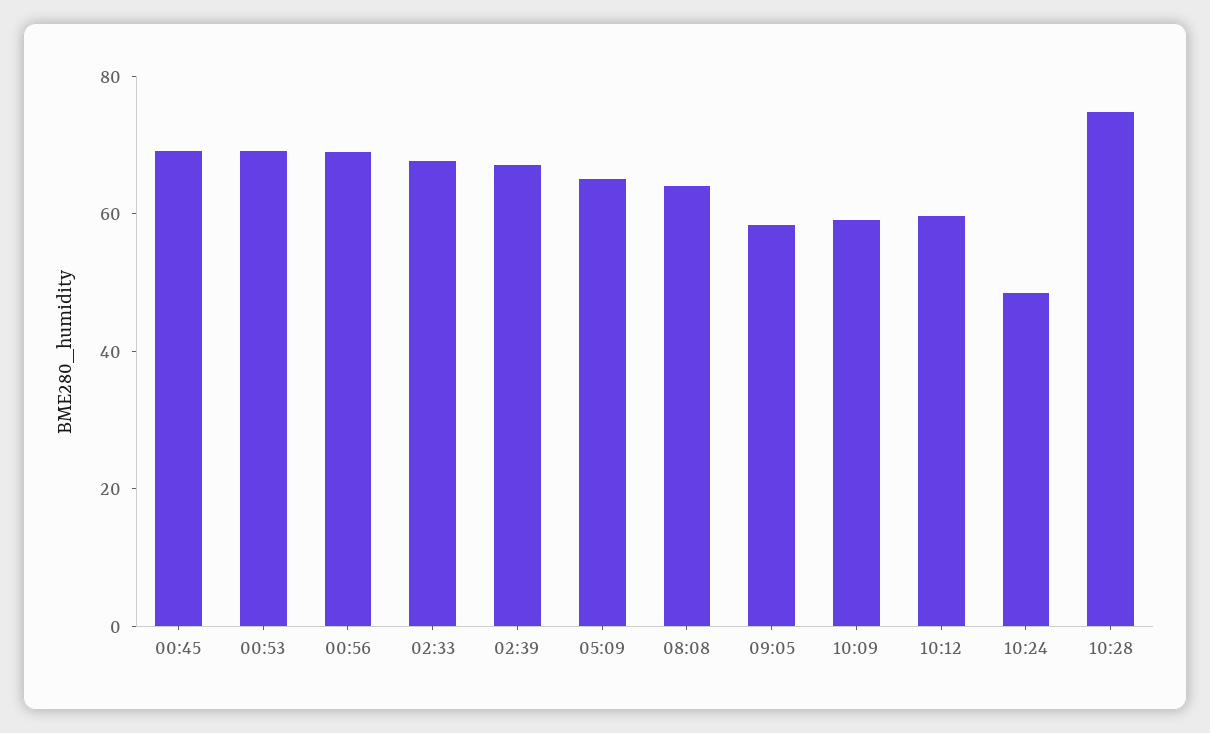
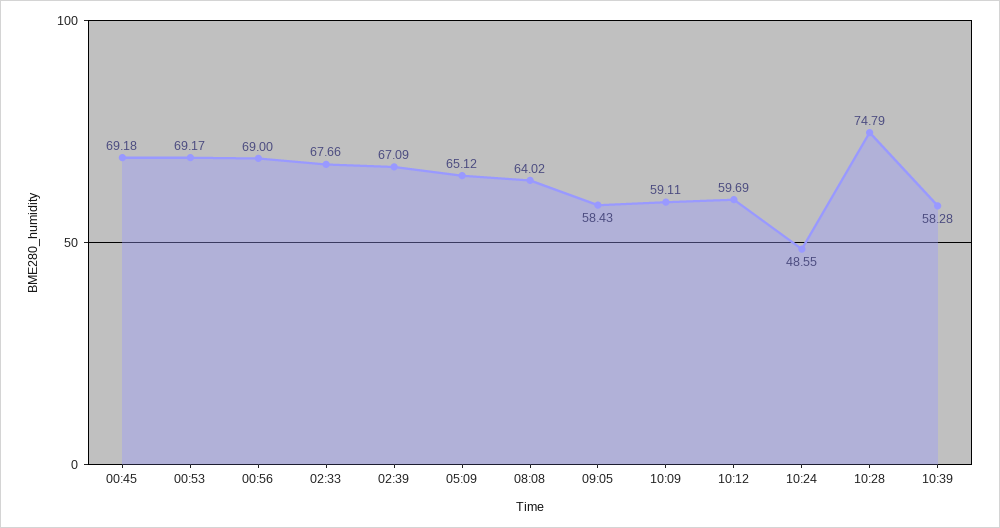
10:39: none -> 58.28

